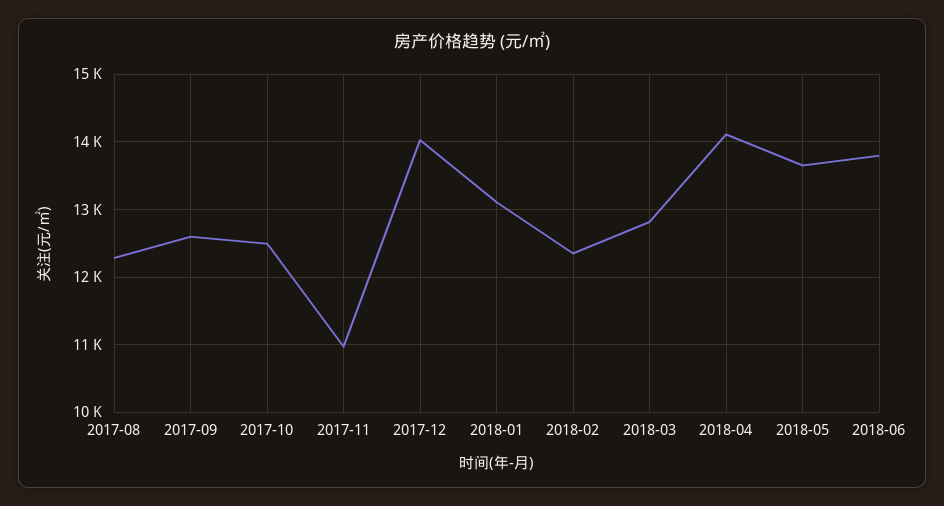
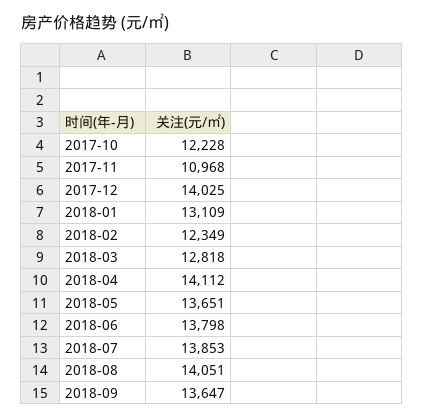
2017-08: 12300 -> none
2017-09: 12600 -> none
2017-10: 12500 -> 12228
2018-07: none -> 13853
2018-08: none -> 14051
2018-09: none -> 13647

